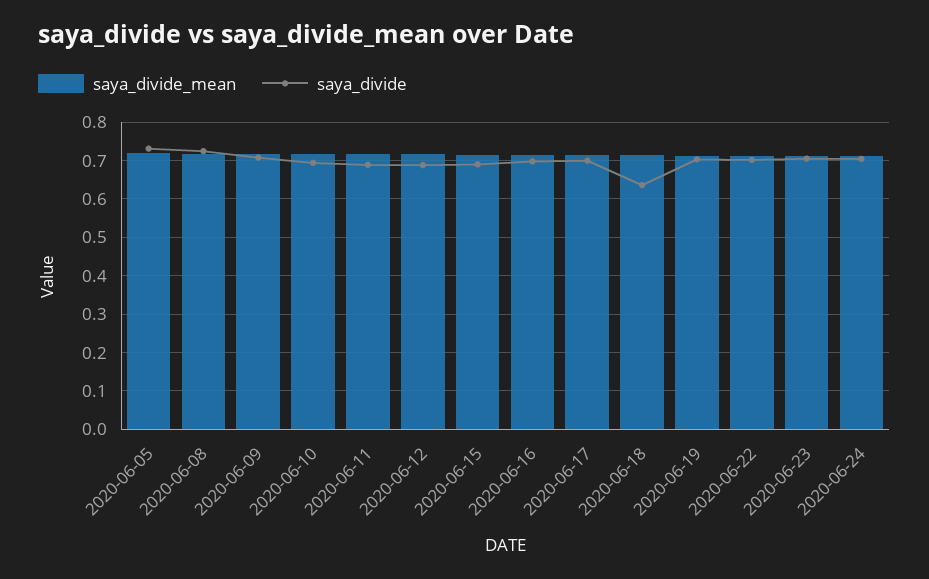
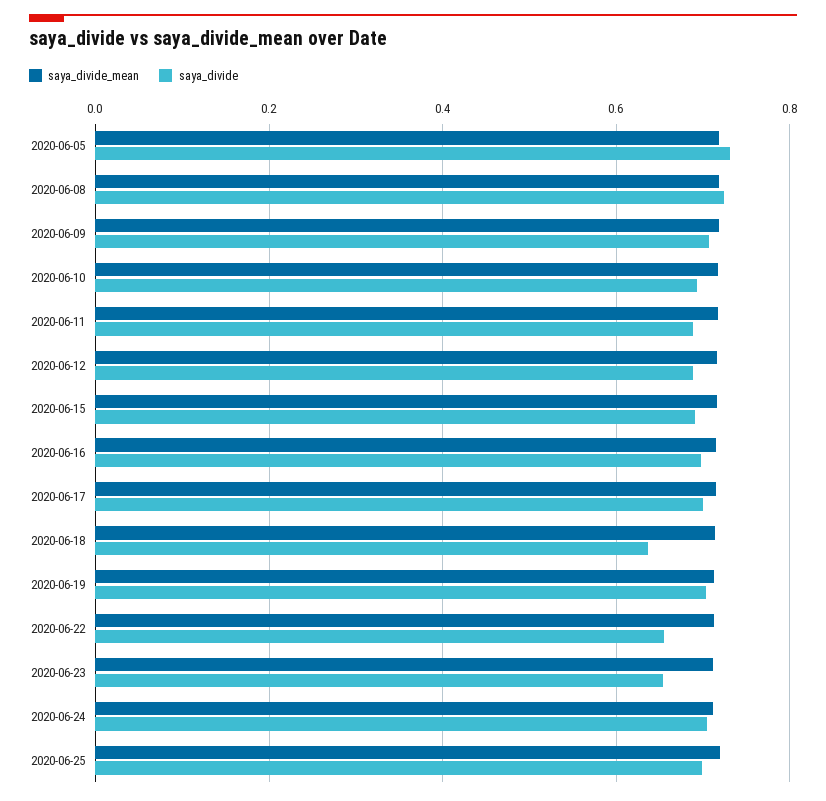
saya_divide, 2020-06-22: 0.7 -> 0.66
saya_divide, 2020-06-23: 0.7 -> 0.66
saya_divide_mean, 2020-06-25: none -> 0.72
saya_divide, 2020-06-25: none -> 0.7

